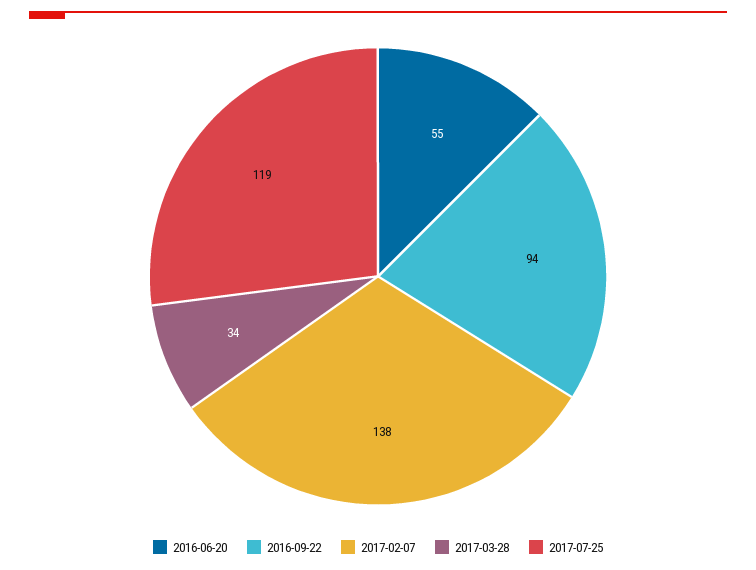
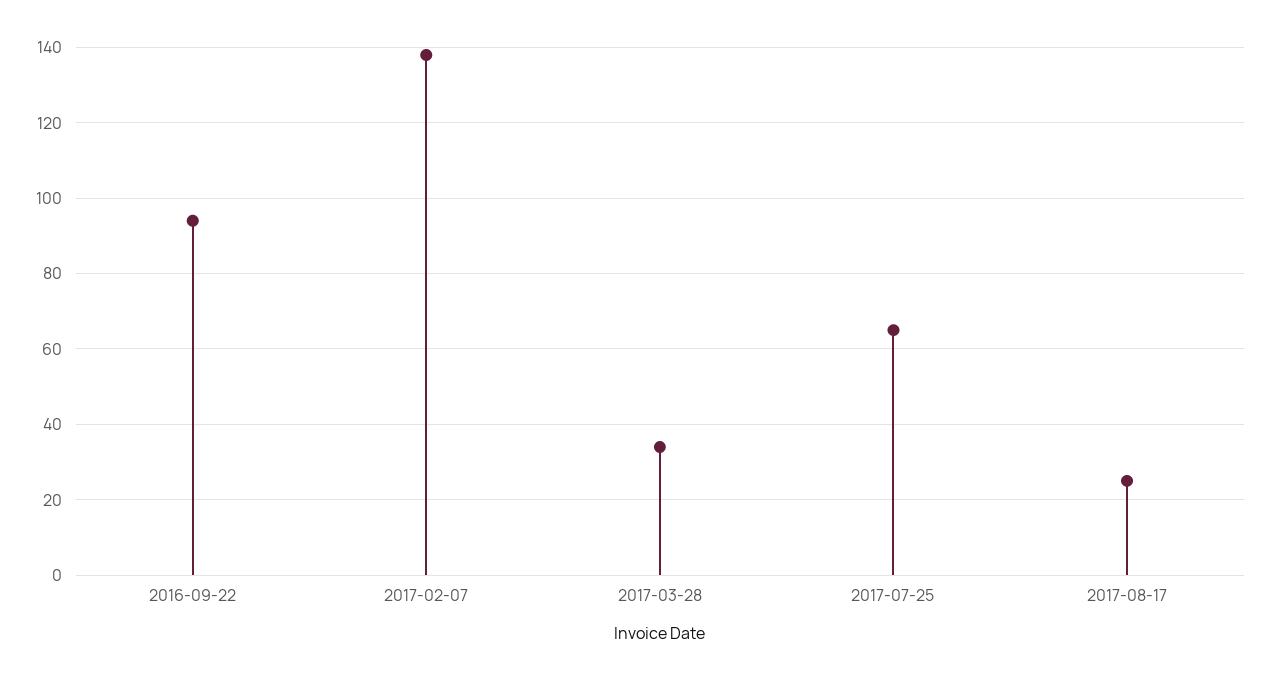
2016-06-20: 55 -> none
2017-07-25: 119 -> 65
2017-08-17: none -> 25

